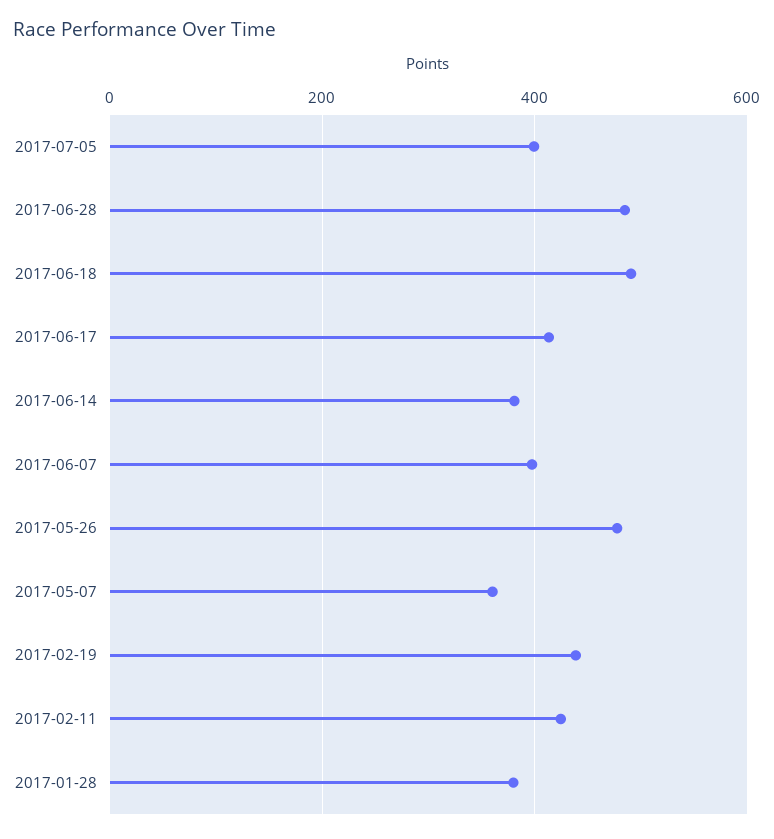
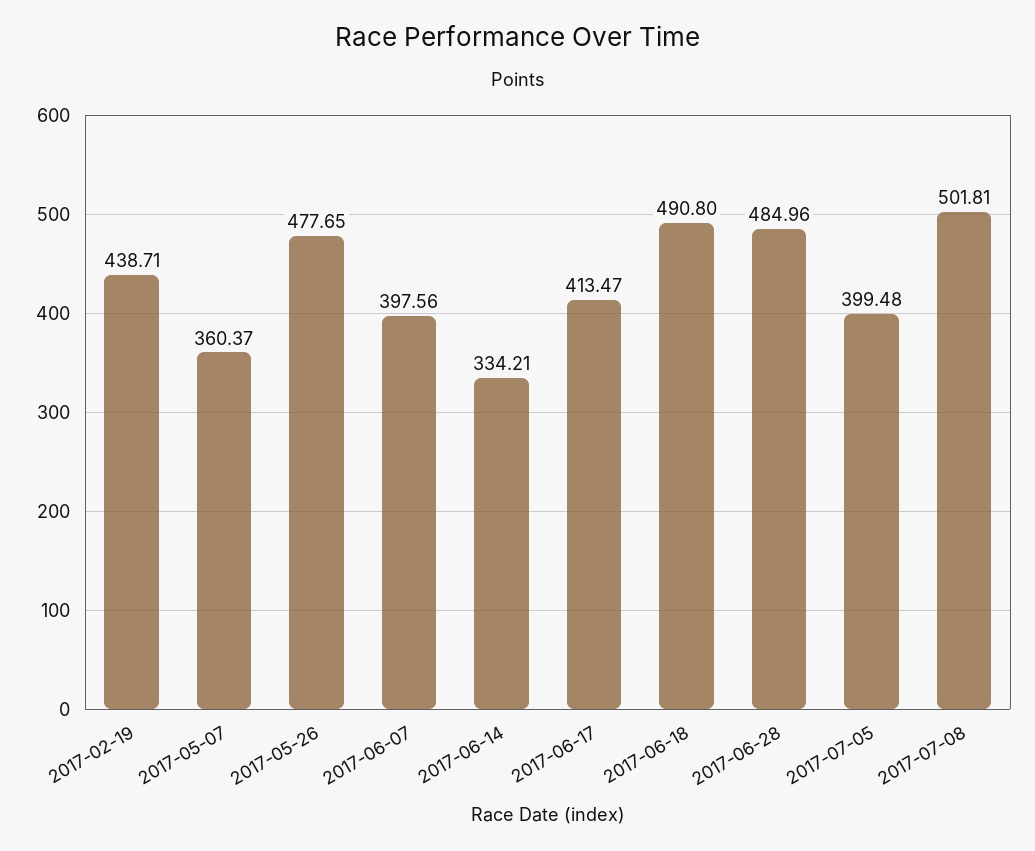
2017-06-14: 380 -> 334.21
2017-02-11: 420 -> none
2017-01-28: 380 -> none
2017-07-08: none -> 501.81

